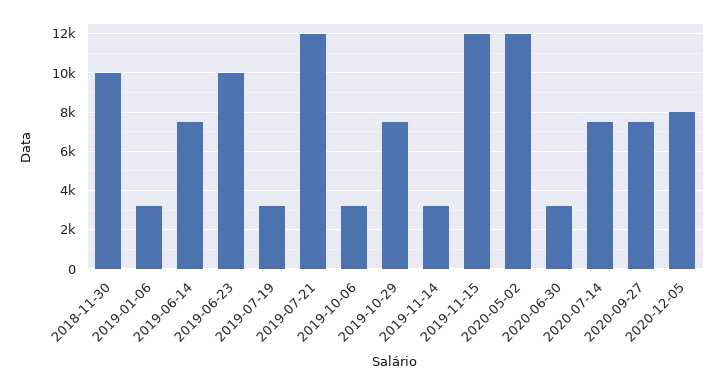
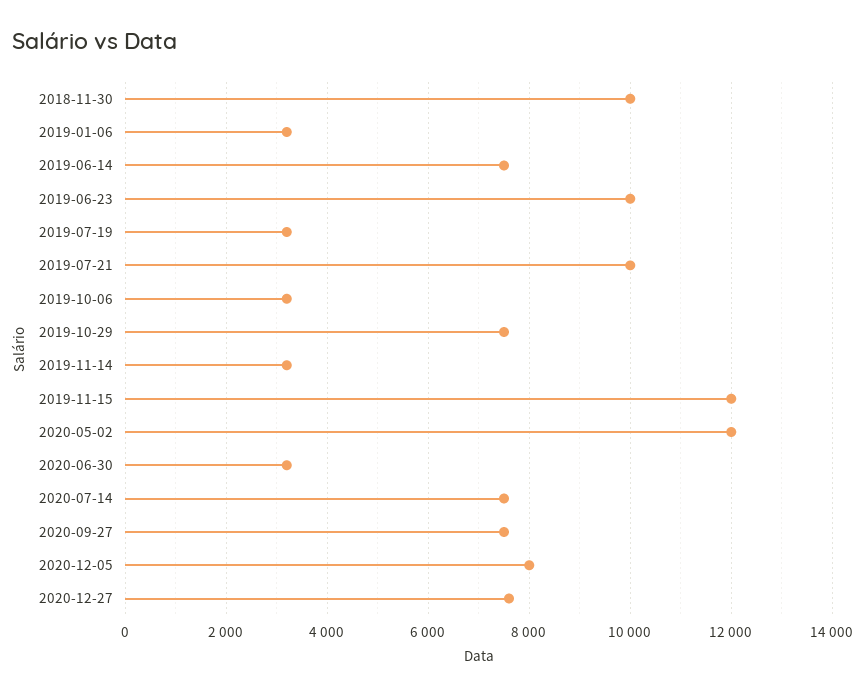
2019-07-21: 12000 -> 10000
2020-12-27: none -> 7600

